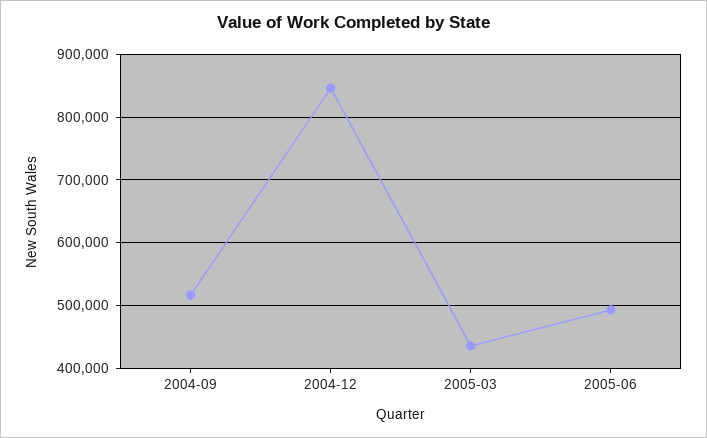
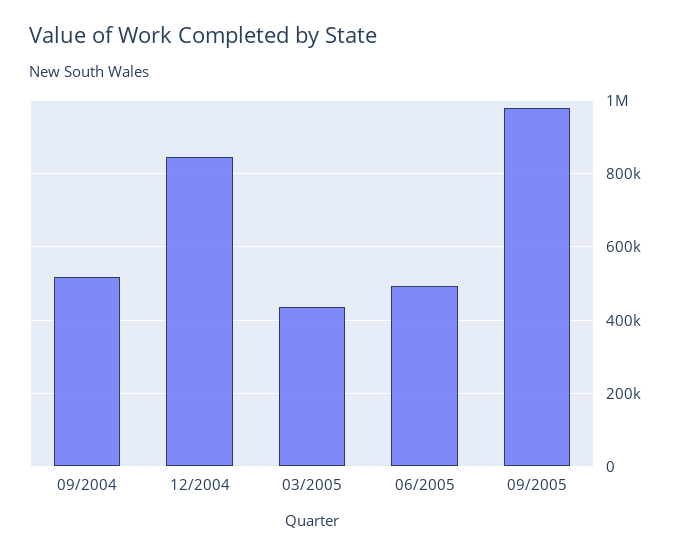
09/2005: none -> 980000

